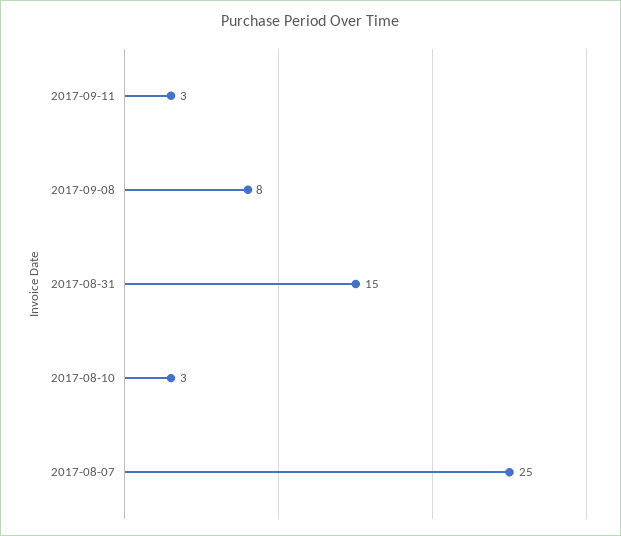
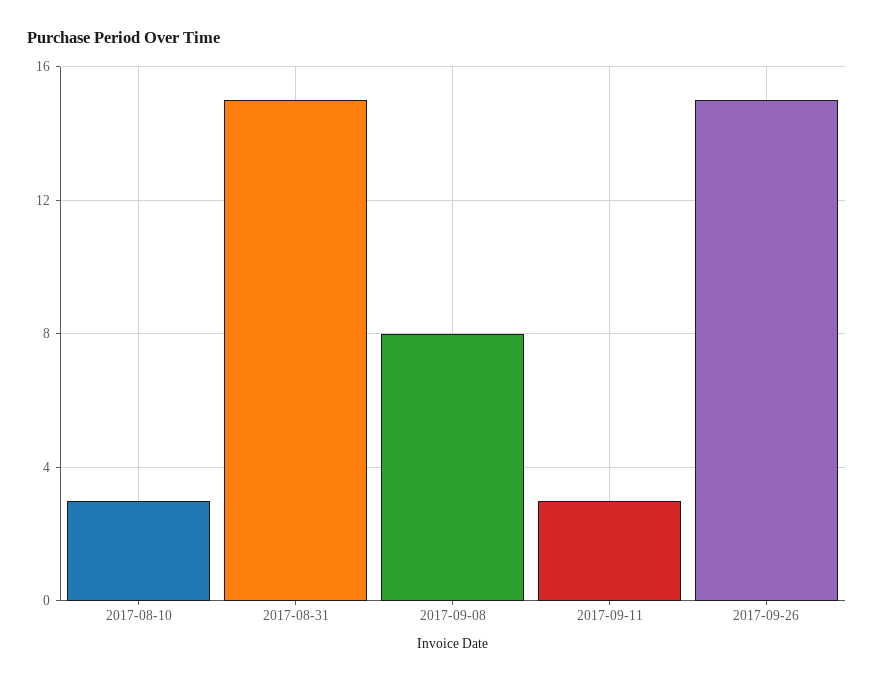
2017-08-07: 25 -> none
2017-09-26: none -> 15

